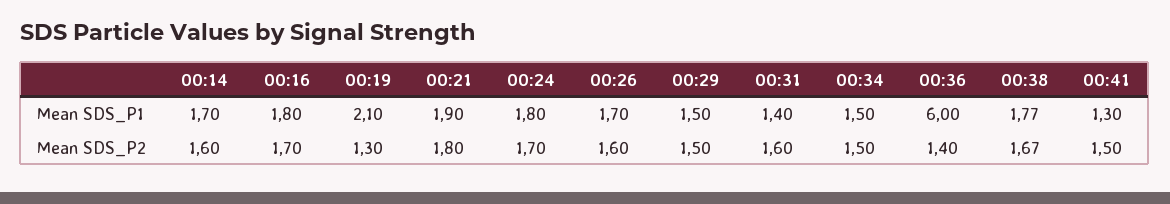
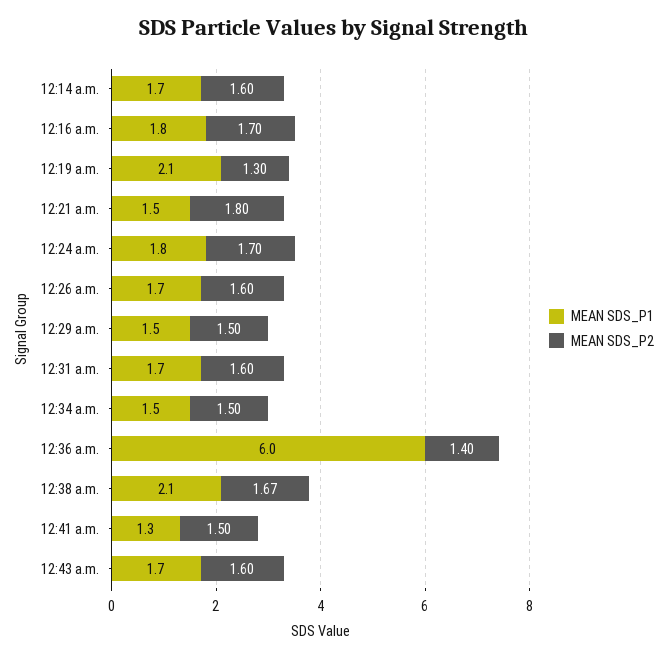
Mean SDS_P1, 00:21: 1.9 -> 1.5
Mean SDS_P1, 00:31: 1.4 -> 1.7
Mean SDS_P1, 00:38: 1.77 -> 2.1
Mean SDS_P1, 12:43 a.m.: none -> 1.7
Mean SDS_P2, 12:43 a.m.: none -> 1.6

